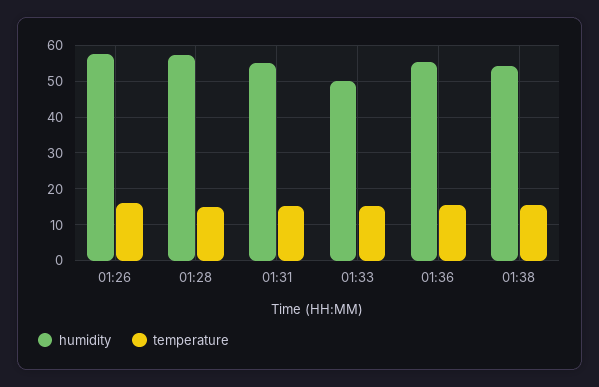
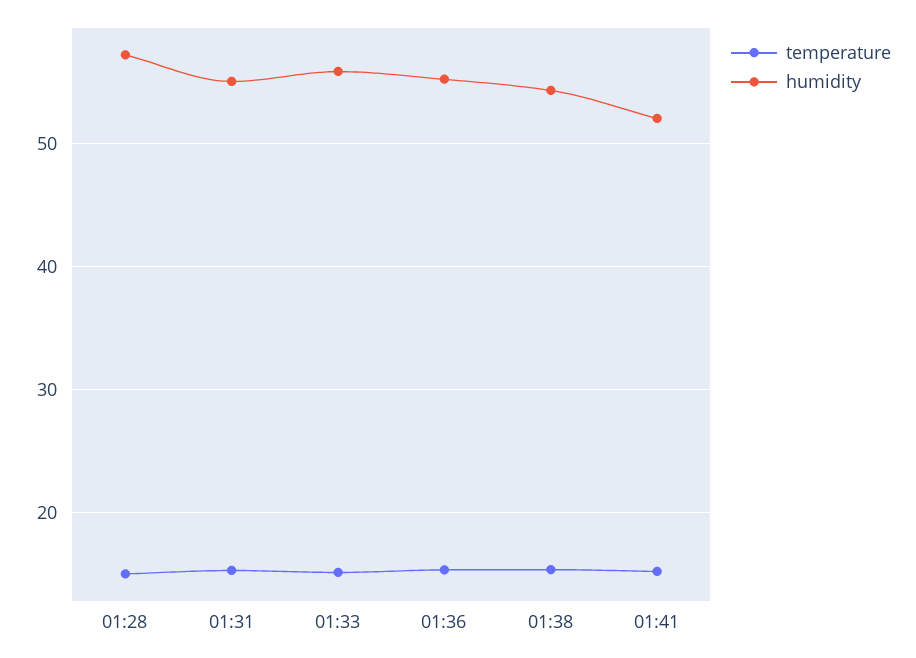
humidity, 01:26: 58 -> none
temperature, 01:26: 16 -> none
humidity, 01:33: 50 -> 56
temperature, 01:41: none -> 15
humidity, 01:41: none -> 52

